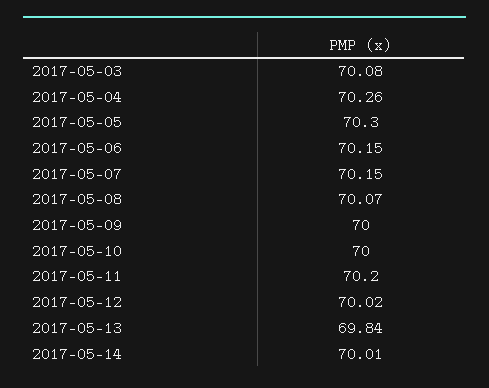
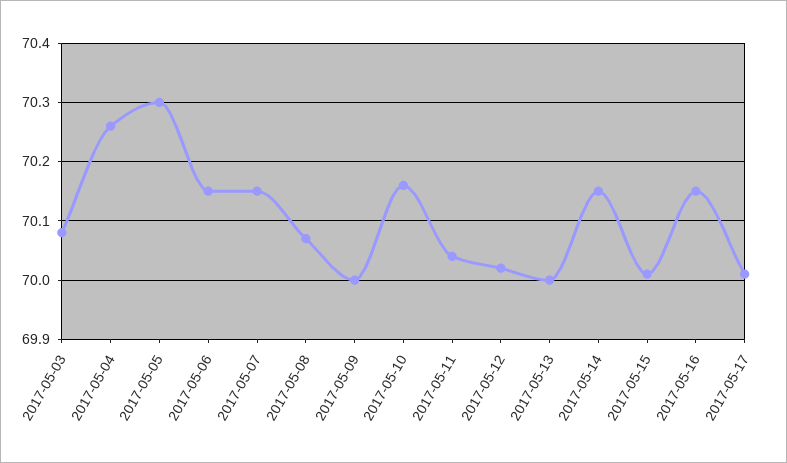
2017-05-10: 70 -> 70.15
2017-05-11: 70.2 -> 70.05
2017-05-13: 69.84 -> 70
2017-05-14: 70.01 -> 70.15
2017-05-15: none -> 70
2017-05-16: none -> 70.15
2017-05-17: none -> 70

